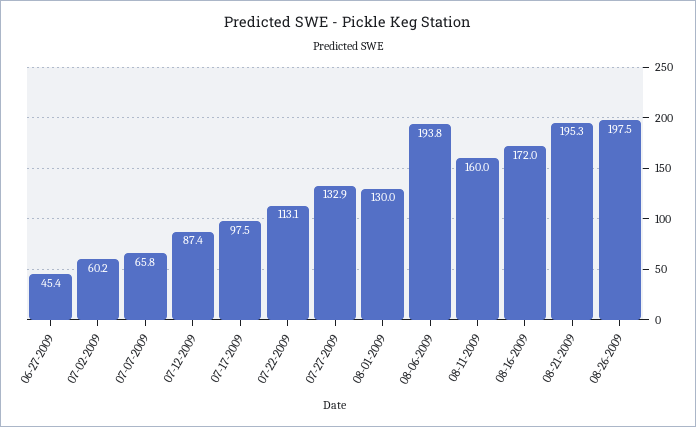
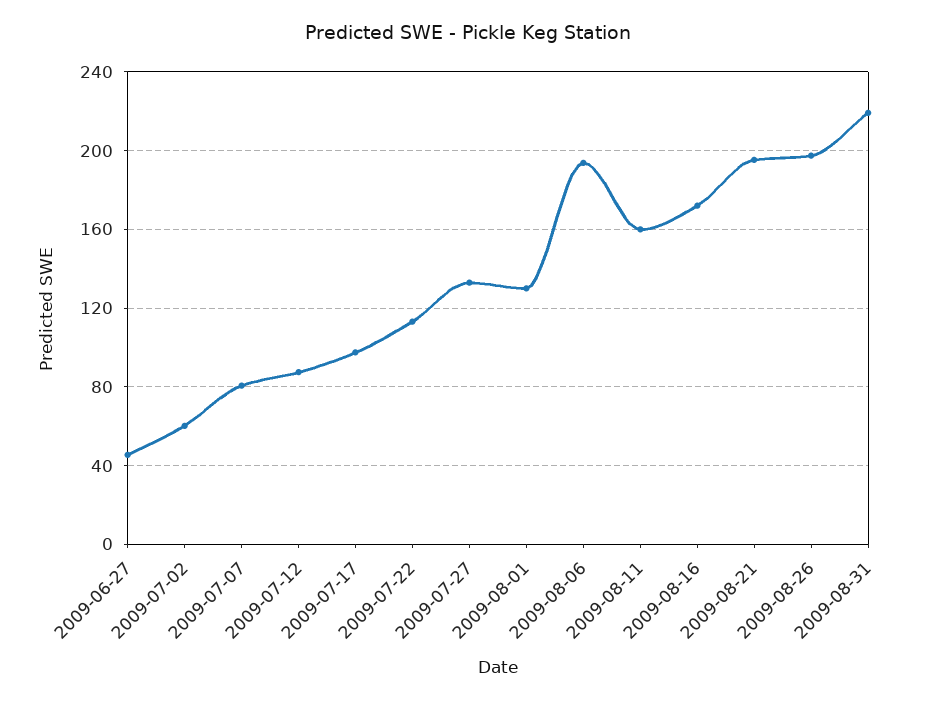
07-07-2009: 65.8 -> 80
2009-08-31: none -> 220

